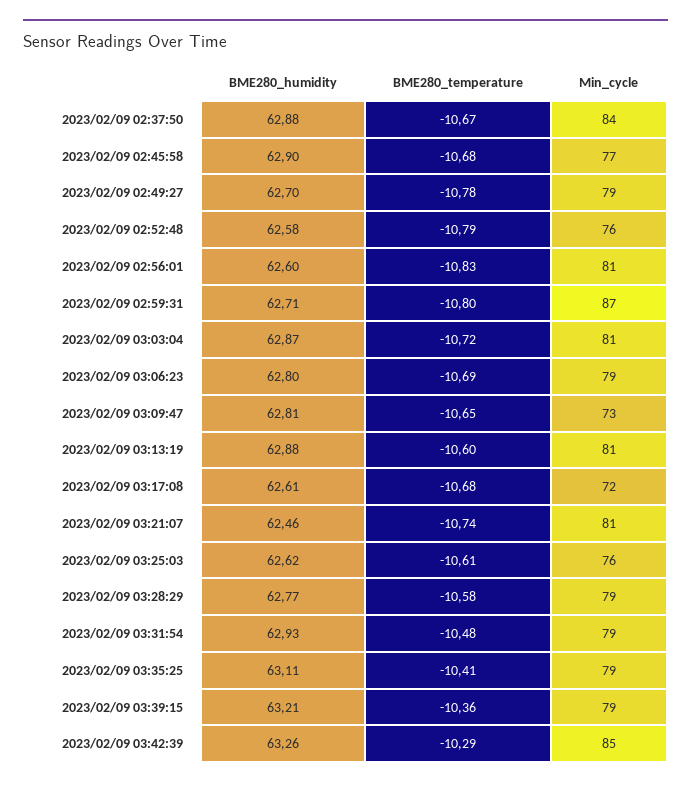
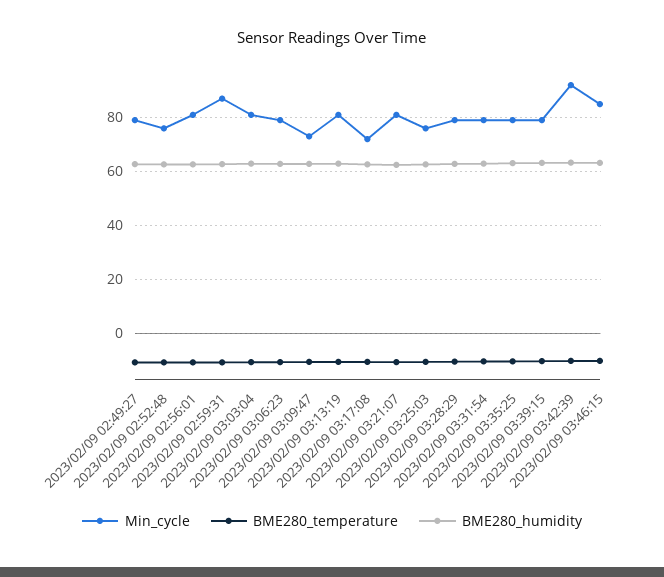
BME280_humidity, 2023/02/09 02:37:50: 62.88 -> none
BME280_temperature, 2023/02/09 02:37:50: -10.67 -> none
Min_cycle, 2023/02/09 02:37:50: 84 -> none
BME280_humidity, 2023/02/09 02:45:58: 62.9 -> none
BME280_temperature, 2023/02/09 02:45:58: -10.68 -> none
Min_cycle, 2023/02/09 02:45:58: 77 -> none
Min_cycle, 2023/02/09 03:42:39: 85 -> 92.5
Min_cycle, 2023/02/09 03:46:15: none -> 85
BME280_temperature, 2023/02/09 03:46:15: none -> -10
BME280_humidity, 2023/02/09 03:46:15: none -> 62.5

